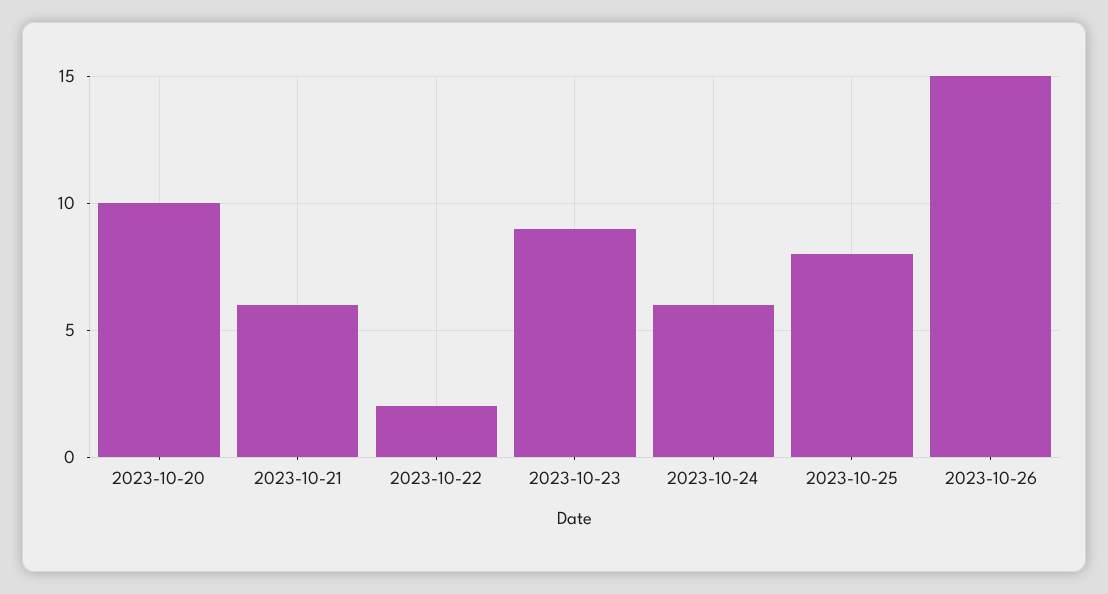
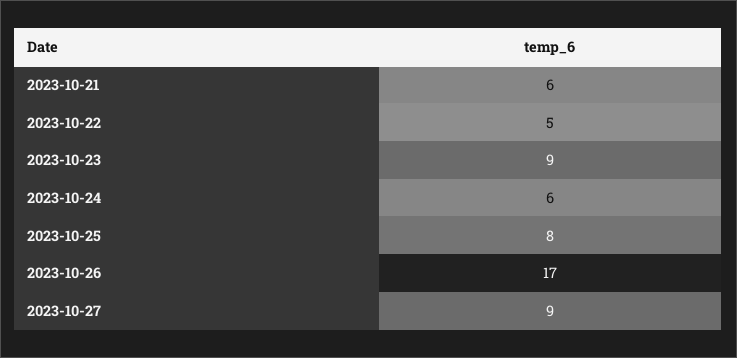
2023-10-20: 10 -> none
2023-10-22: 2 -> 5
2023-10-26: 15 -> 17
2023-10-27: none -> 9

